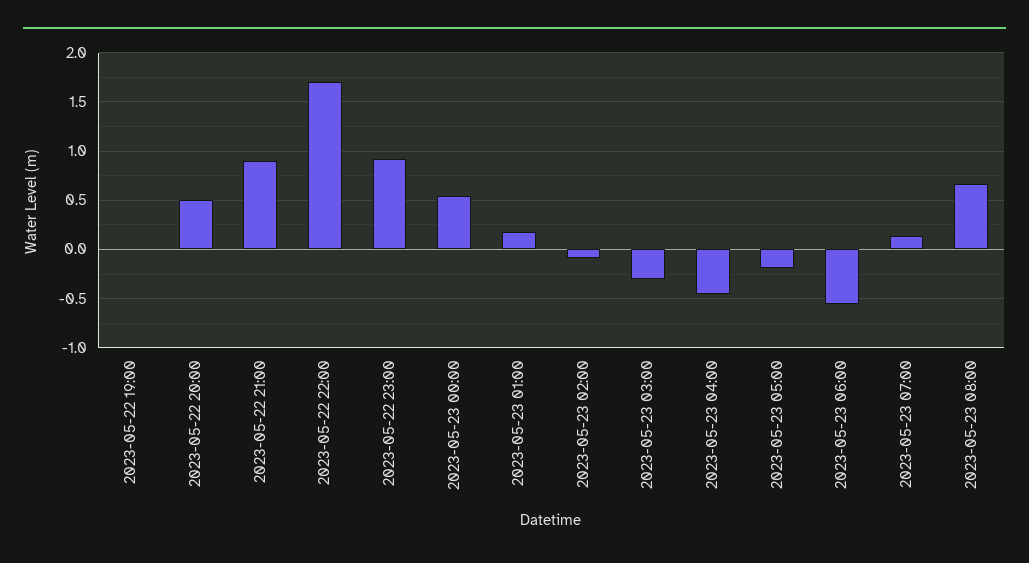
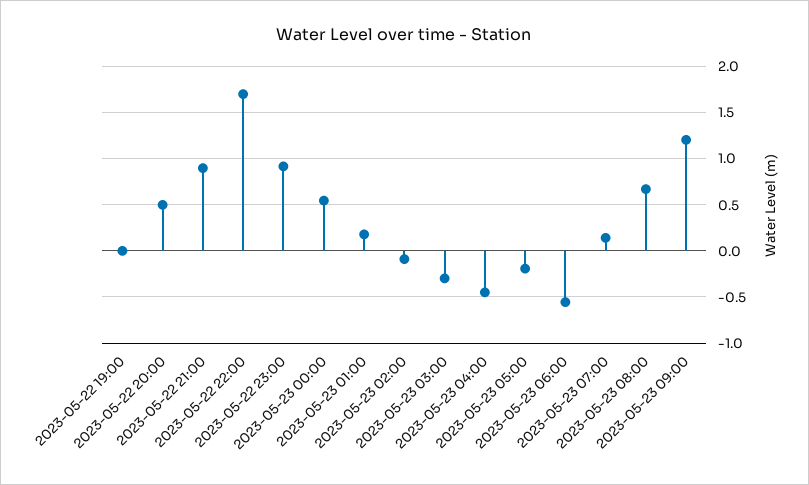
2023-05-23 09:00: none -> 1.2

